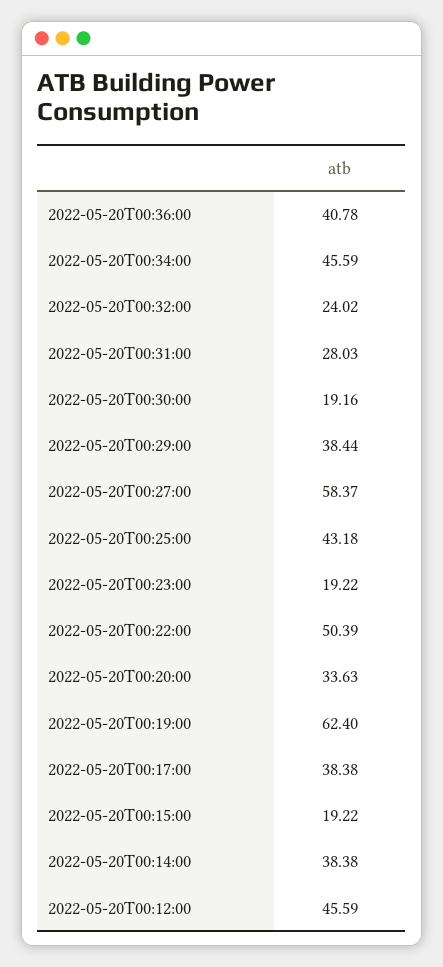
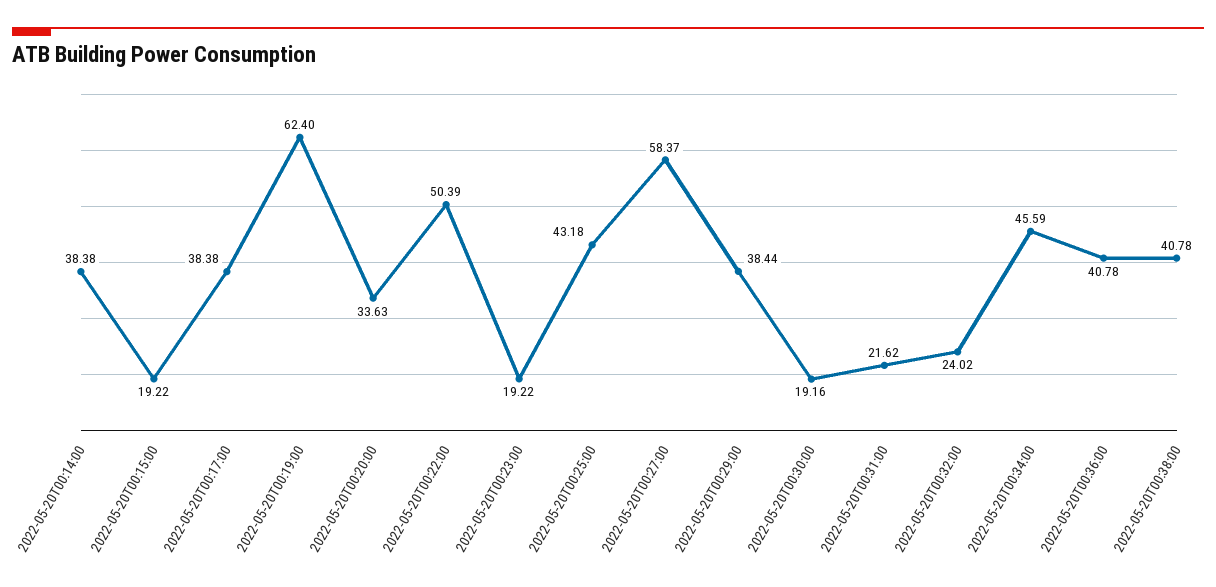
2022-05-20T00:31:00: 28.03 -> 21.62
2022-05-20T00:12:00: 45.59 -> none
2022-05-20T00:38:00: none -> 40.78

